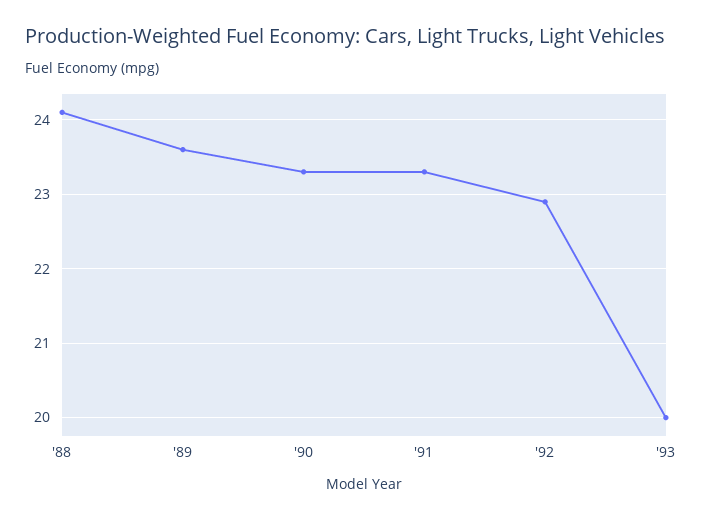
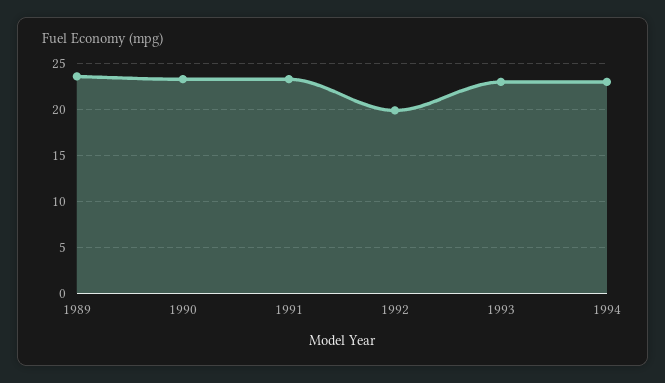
'88: 24.1 -> none
'92: 22.9 -> 20
'93: 20 -> 23
1994: none -> 23

